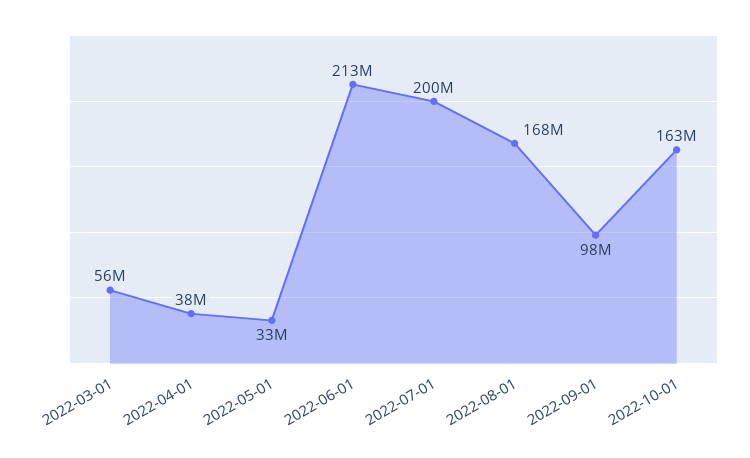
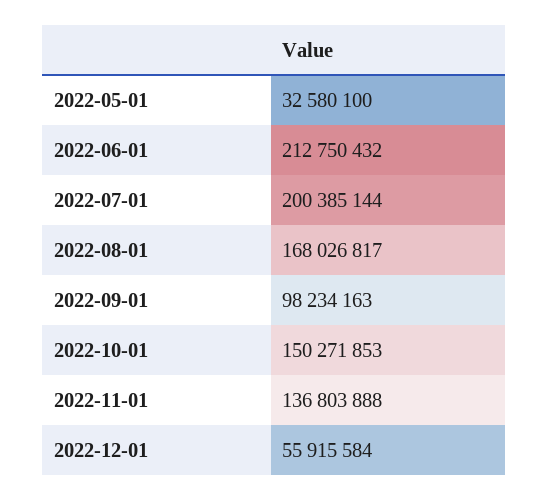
2022-03-01: 56000000 -> none
2022-04-01: 38000000 -> none
2022-10-01: 163000000 -> 150271853
2022-11-01: none -> 136803888
2022-12-01: none -> 55915584

